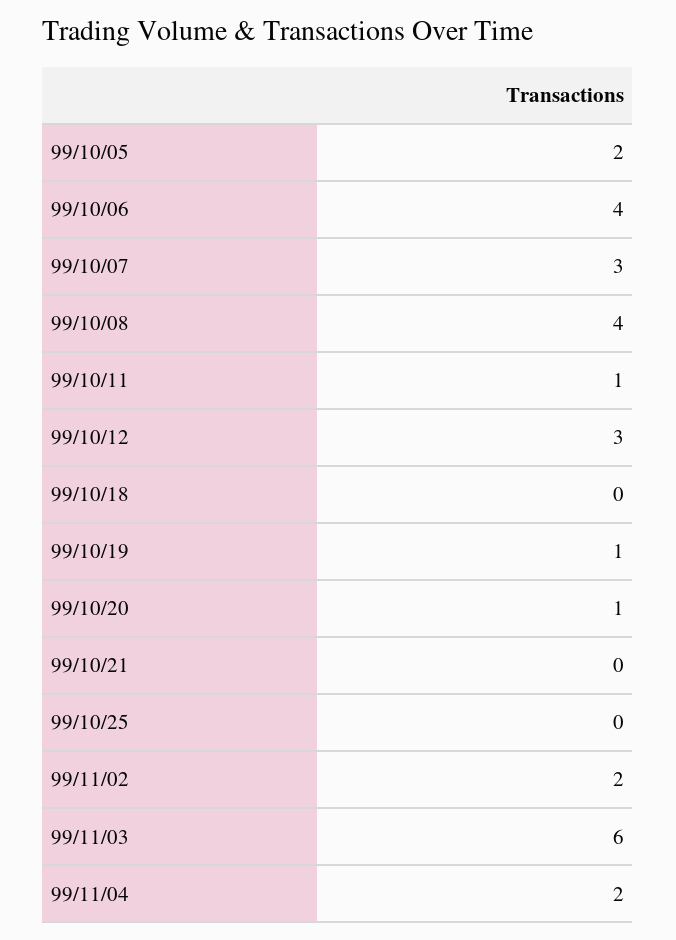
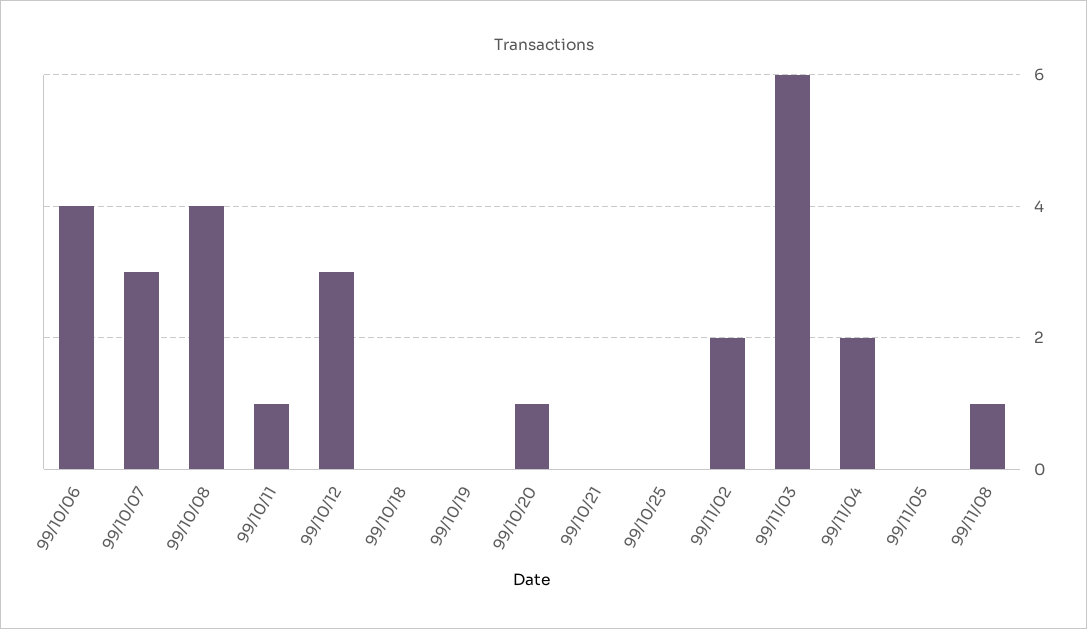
99/10/05: 2 -> none
99/10/19: 1 -> 0
99/11/05: none -> 0
99/11/08: none -> 1

